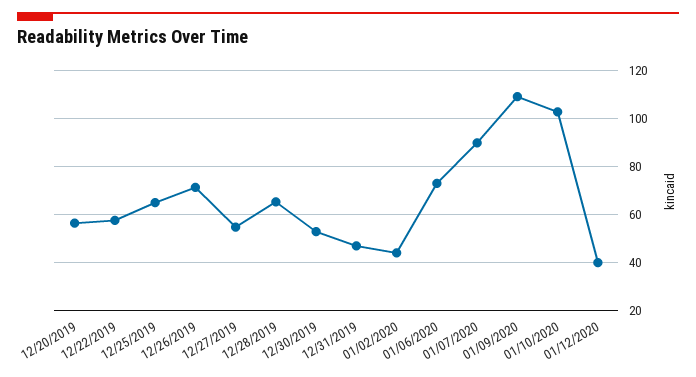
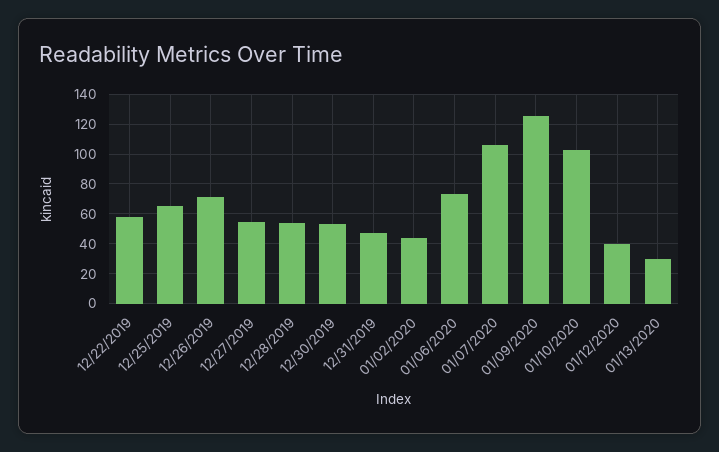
12/20/2019: 55 -> none
12/28/2019: 65 -> 55
01/07/2020: 90 -> 105
01/09/2020: 110 -> 125
01/13/2020: none -> 30

